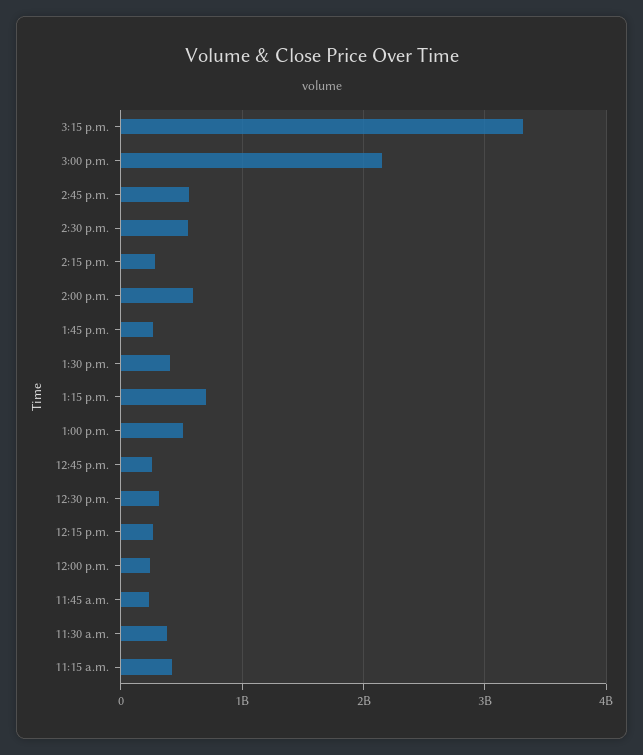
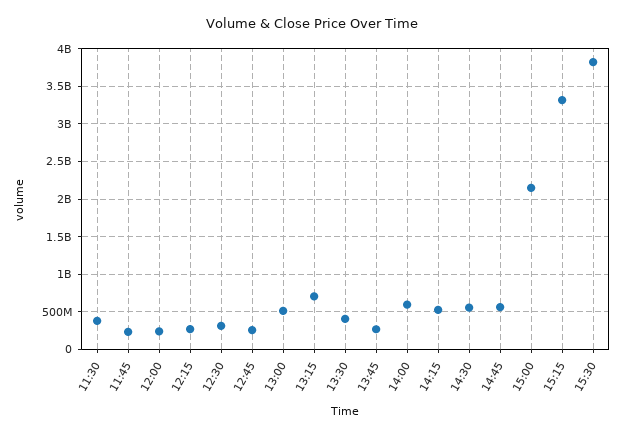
2:15 p.m.: 300000000 -> 500000000
11:15 a.m.: 400000000 -> none
15:30: none -> 3800000000

